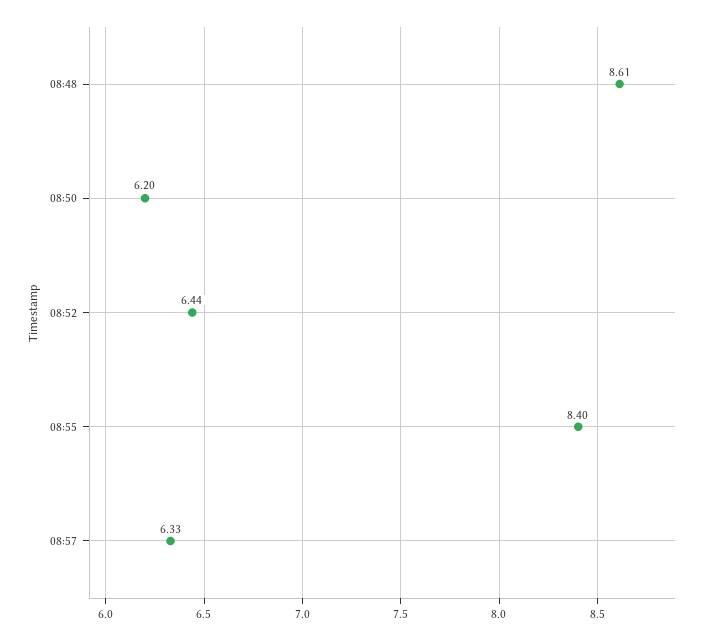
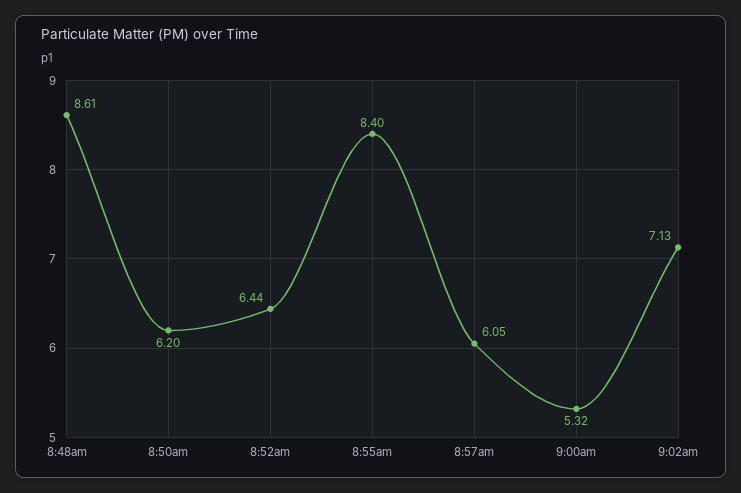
08:57: 6.33 -> 6.05
9:00am: none -> 5.32
9:02am: none -> 7.13

